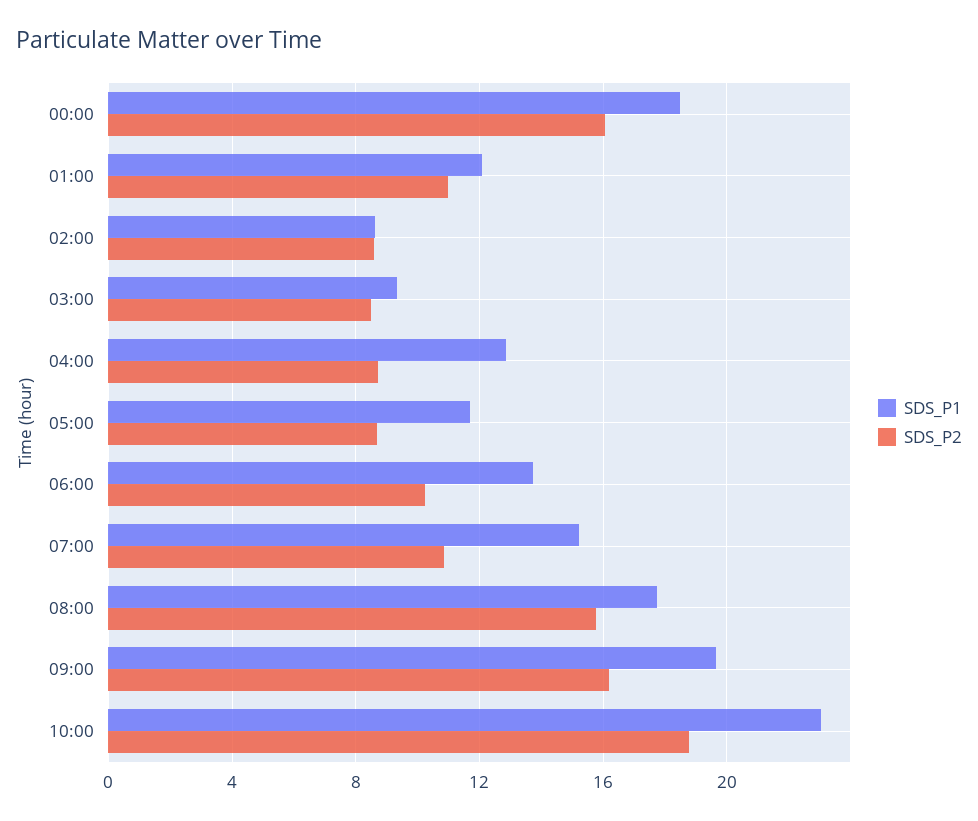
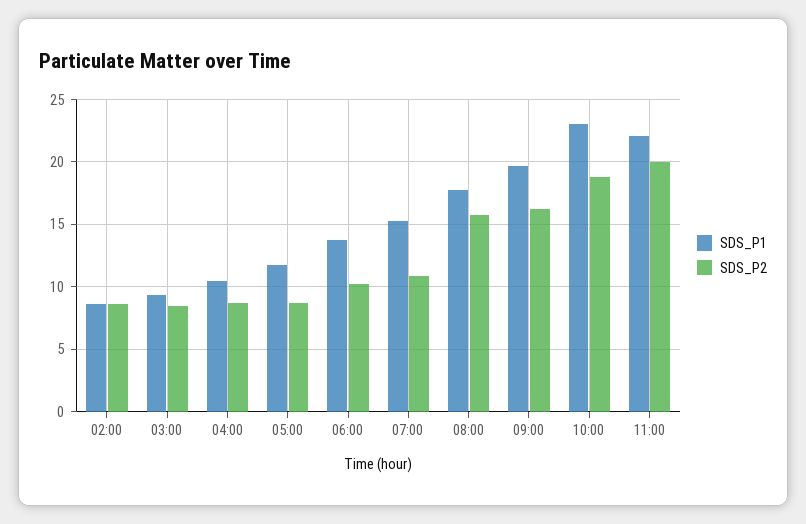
SDS_P1, 00:00: 18.5 -> none
SDS_P2, 00:00: 16 -> none
SDS_P1, 01:00: 12 -> none
SDS_P2, 01:00: 11 -> none
SDS_P1, 04:00: 13 -> 10.5
SDS_P1, 11:00: none -> 22
SDS_P2, 11:00: none -> 20

